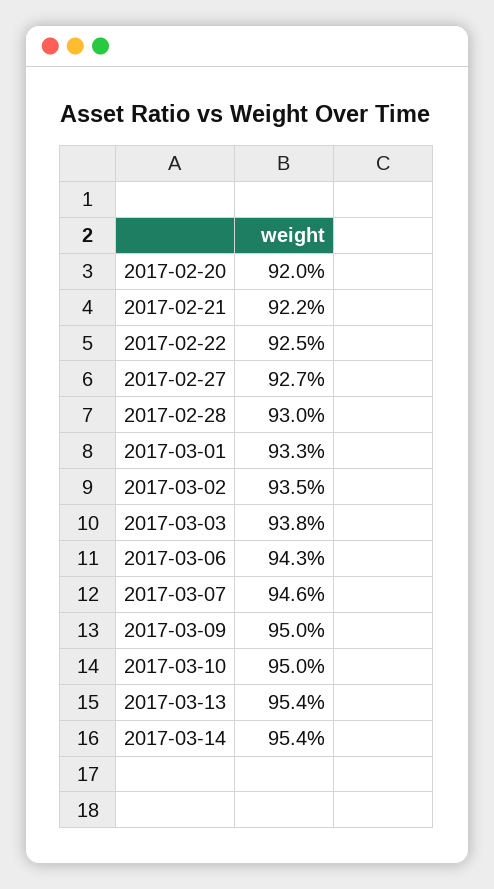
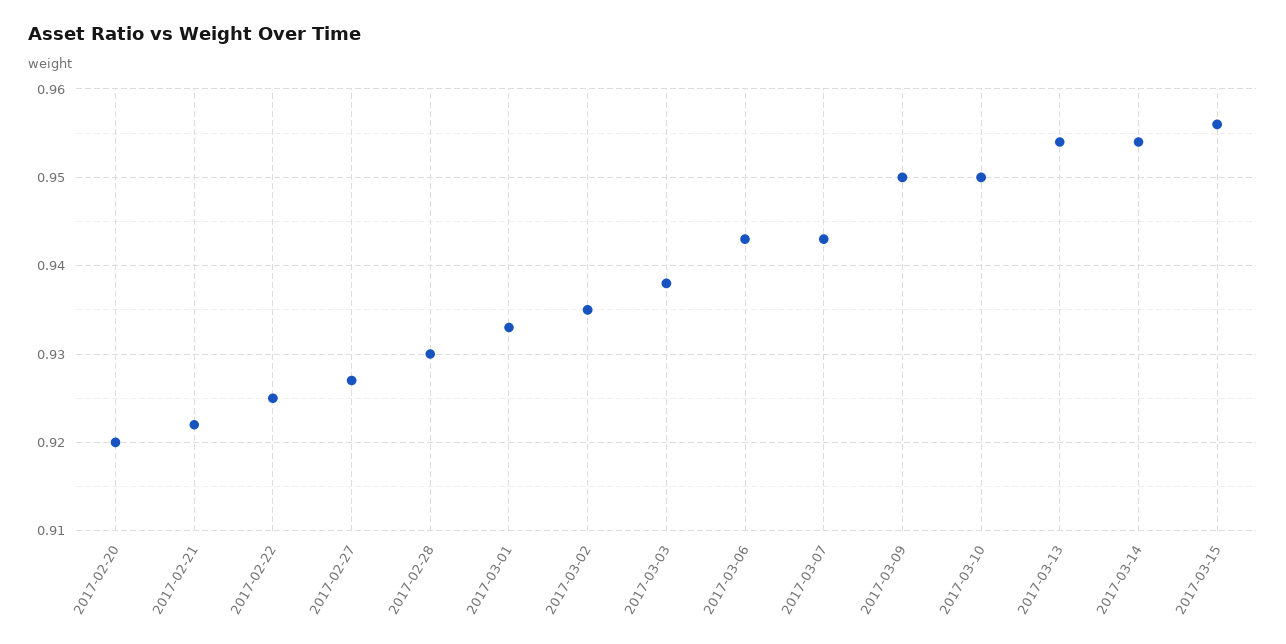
2017-03-07: 0.946 -> 0.943
2017-03-15: none -> 0.956

